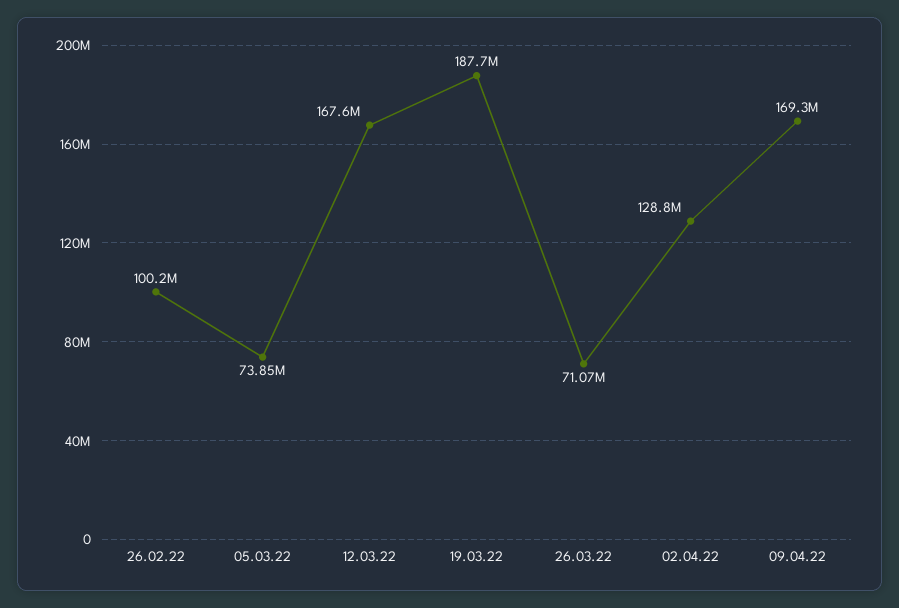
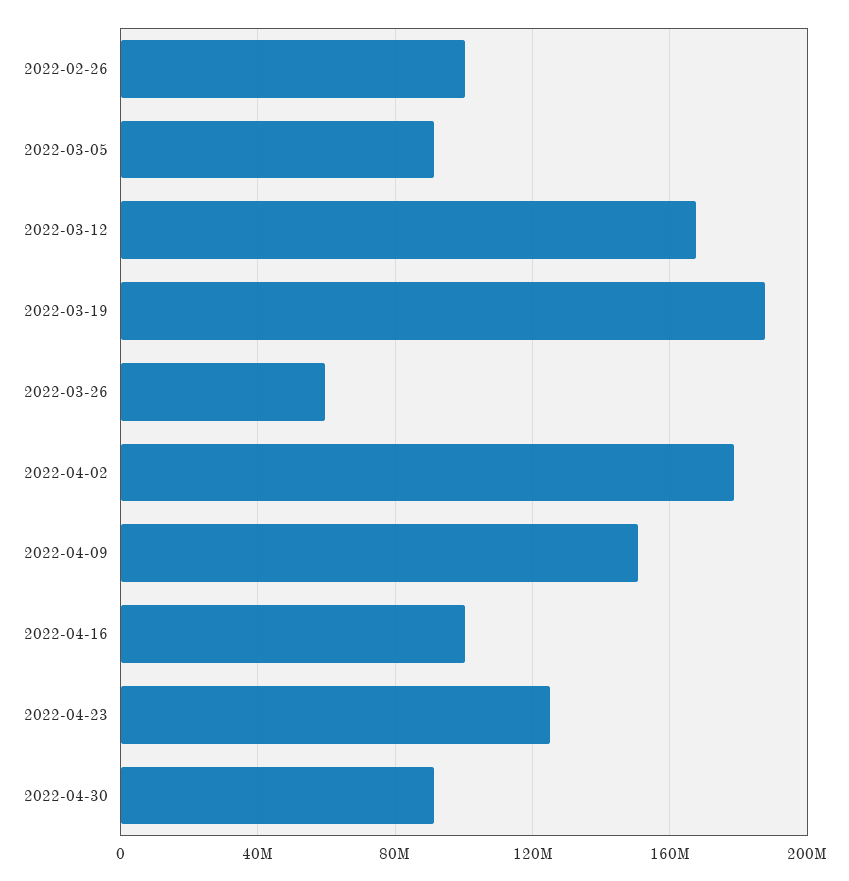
05.03.22: 73850000 -> 90000000
26.03.22: 71070000 -> 60000000
02.04.22: 128800000 -> 180000000
09.04.22: 169300000 -> 150000000
2022-04-16: none -> 100000000
2022-04-23: none -> 125000000
2022-04-30: none -> 90000000

